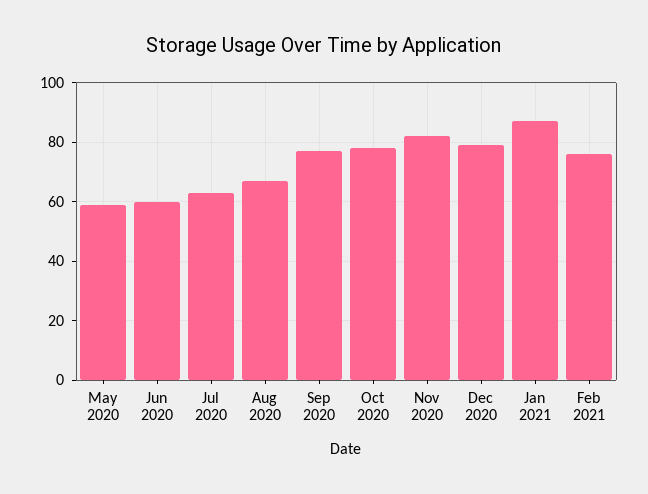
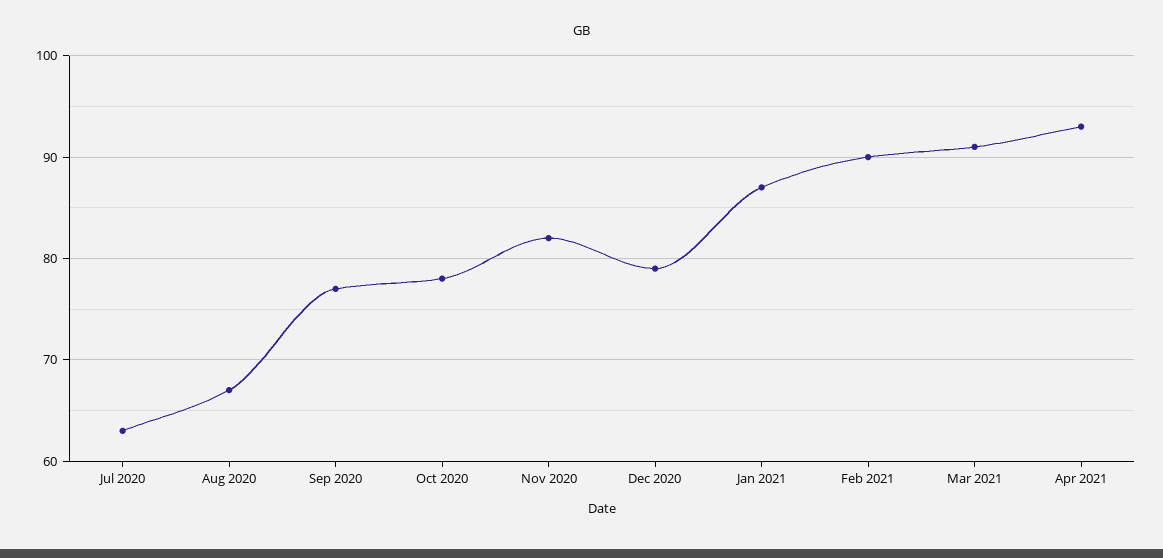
May 2020: 60 -> none
Jun 2020: 60 -> none
Feb 2021: 75 -> 90
Mar 2021: none -> 91
Apr 2021: none -> 93

